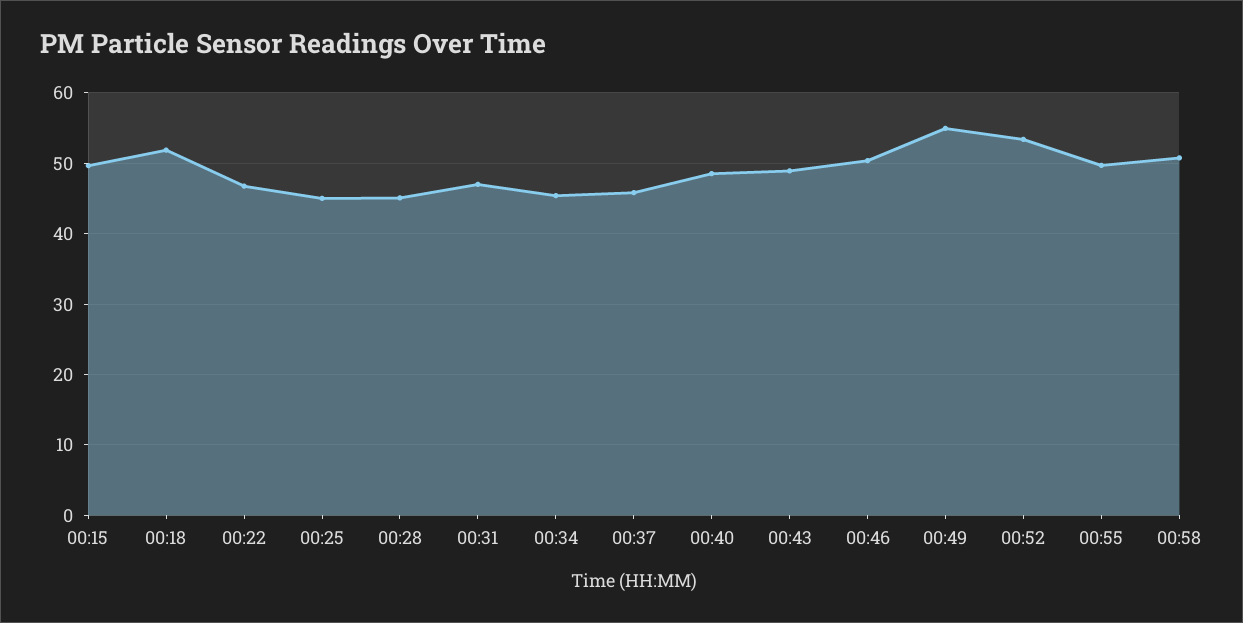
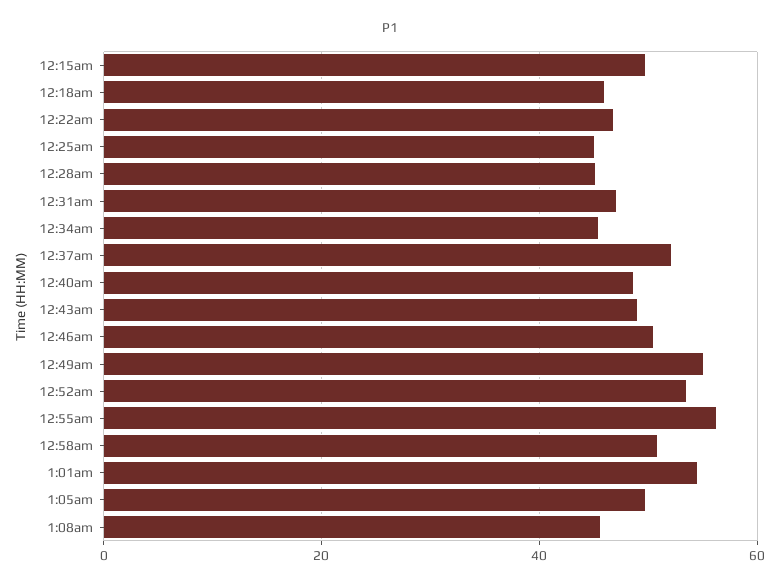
00:18: 52 -> 46
00:37: 46 -> 52
00:55: 50 -> 56
1:01am: none -> 54
1:05am: none -> 50
1:08am: none -> 46

